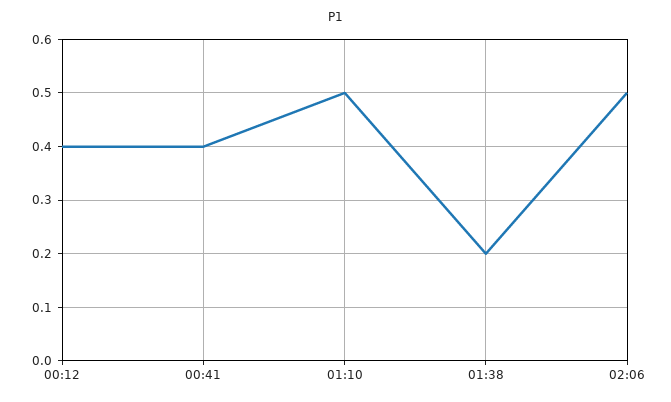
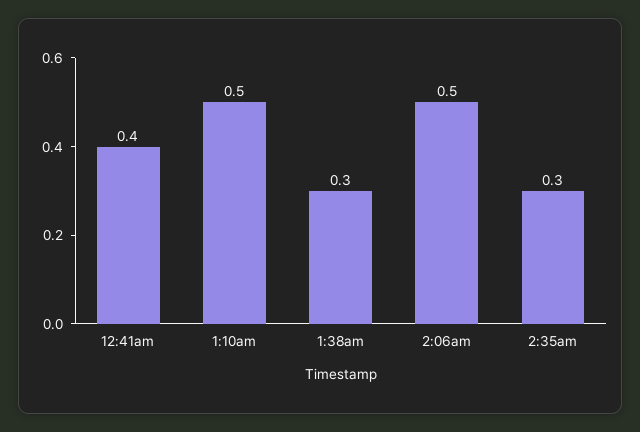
00:12: 0.4 -> none
01:38: 0.2 -> 0.3
2:35am: none -> 0.3

